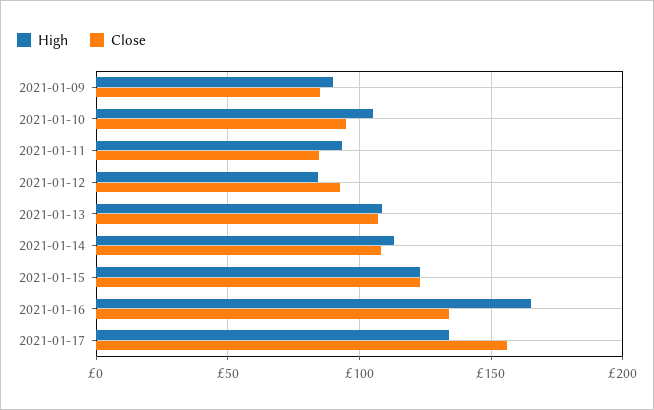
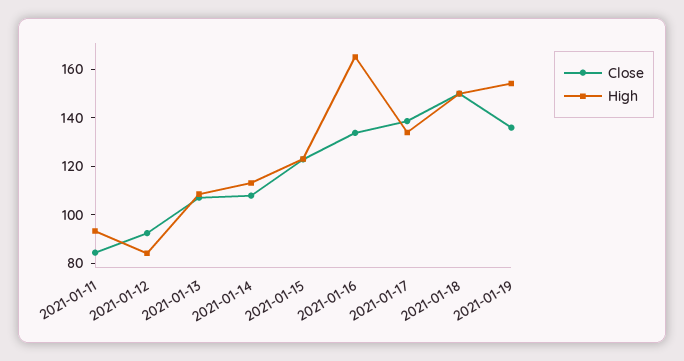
High, 2021-01-09: 90 -> none
Close, 2021-01-09: 85 -> none
High, 2021-01-10: 105 -> none
Close, 2021-01-10: 95 -> none
Close, 2021-01-17: 155 -> 140
Close, 2021-01-18: none -> 150
High, 2021-01-18: none -> 150
Close, 2021-01-19: none -> 135
High, 2021-01-19: none -> 155

